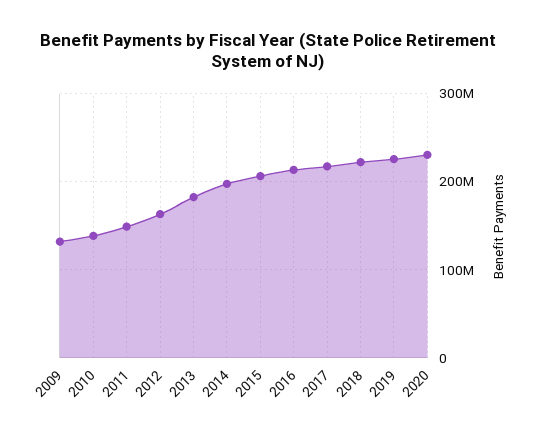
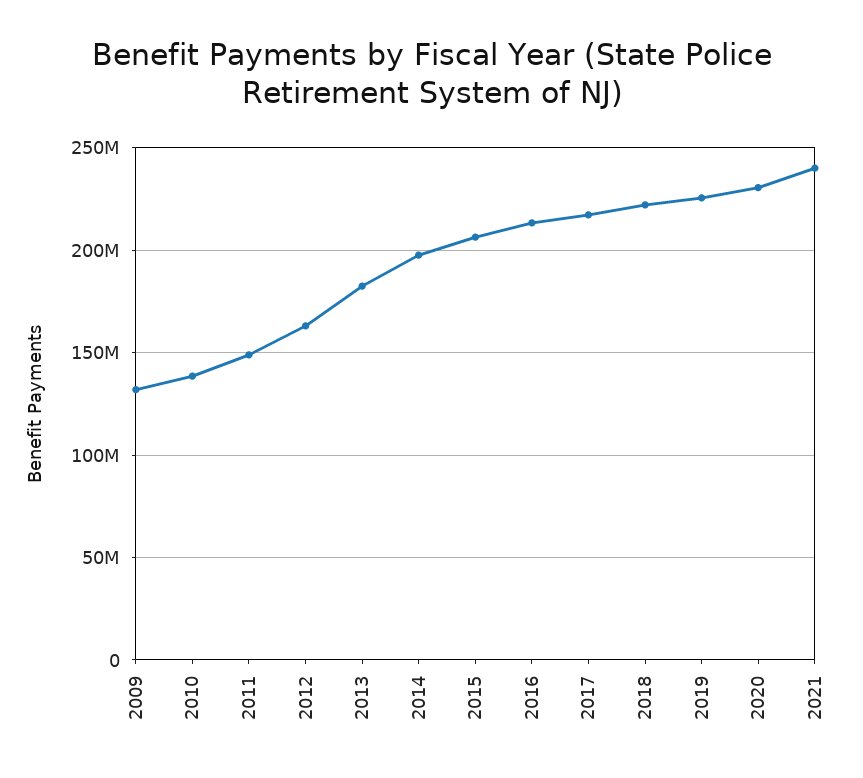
2021: none -> 240000000

